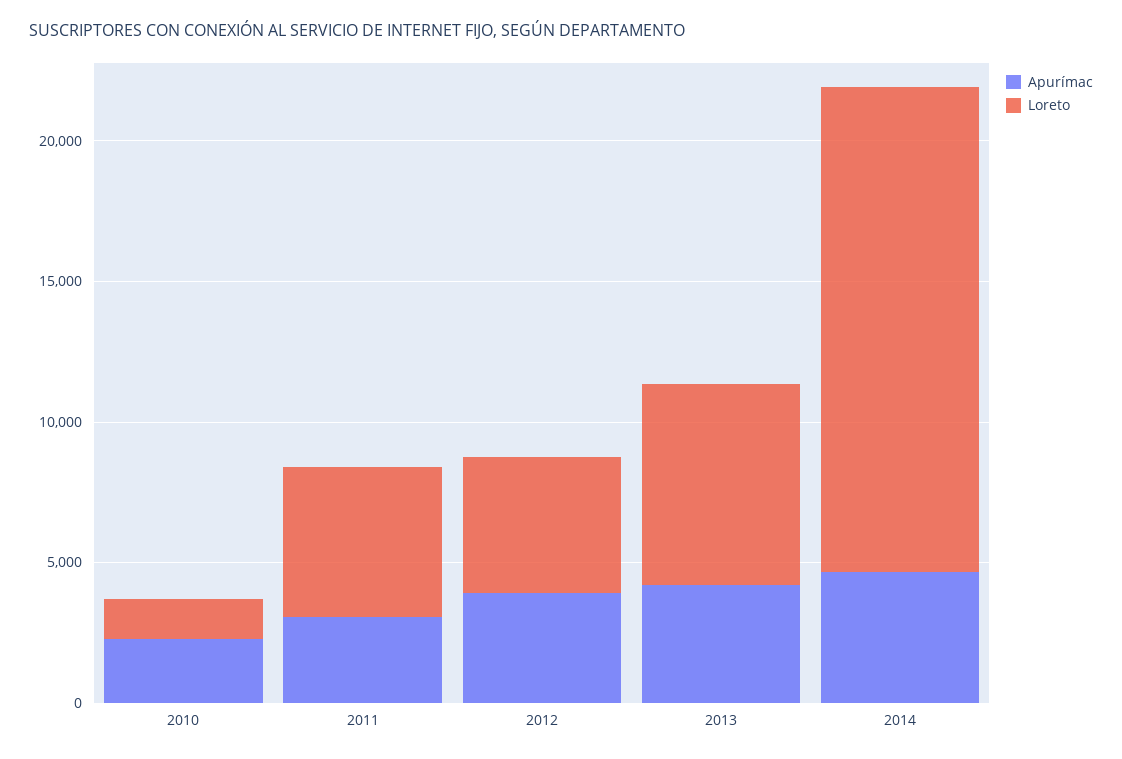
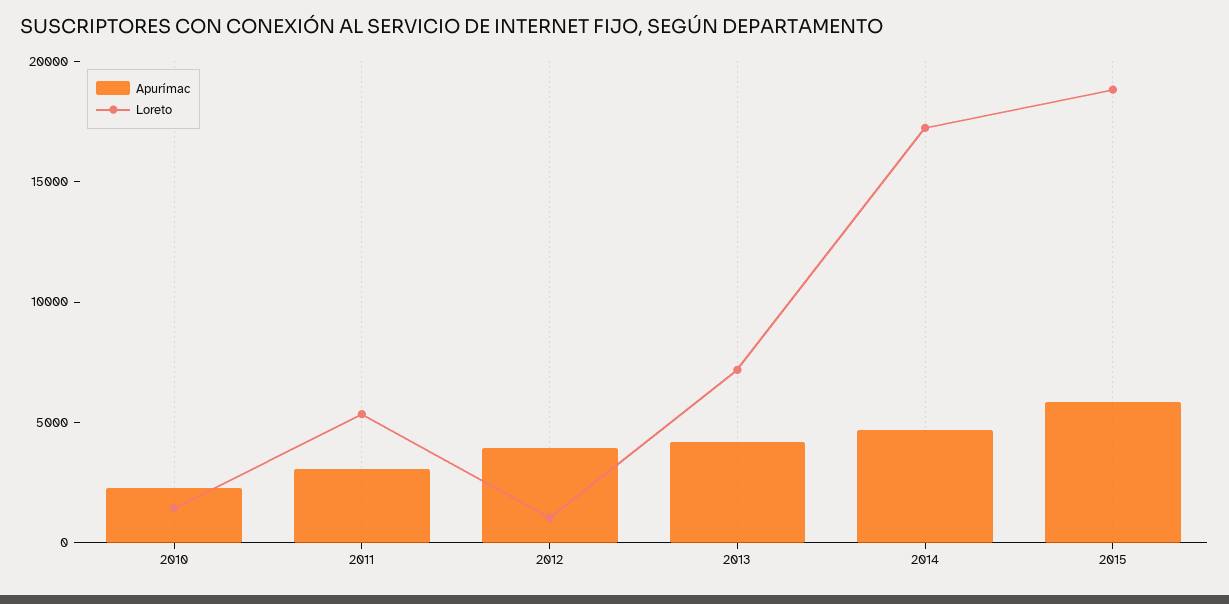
Loreto, 2012: 5000 -> 1000
Apurímac, 2015: none -> 6000
Loreto, 2015: none -> 19000

